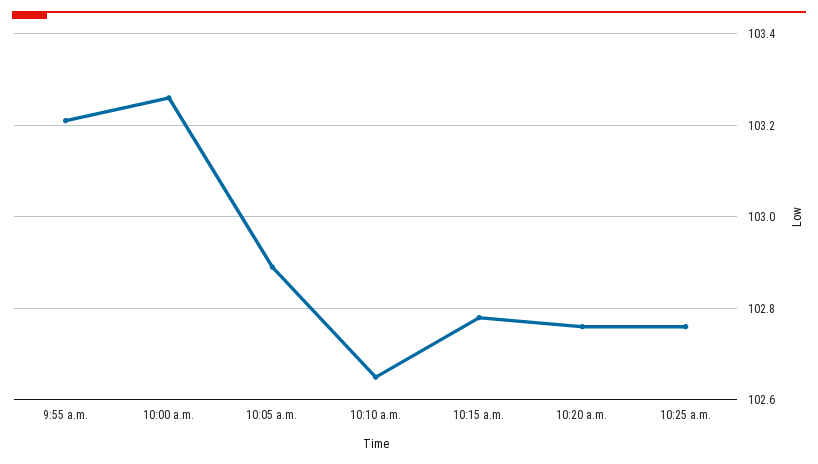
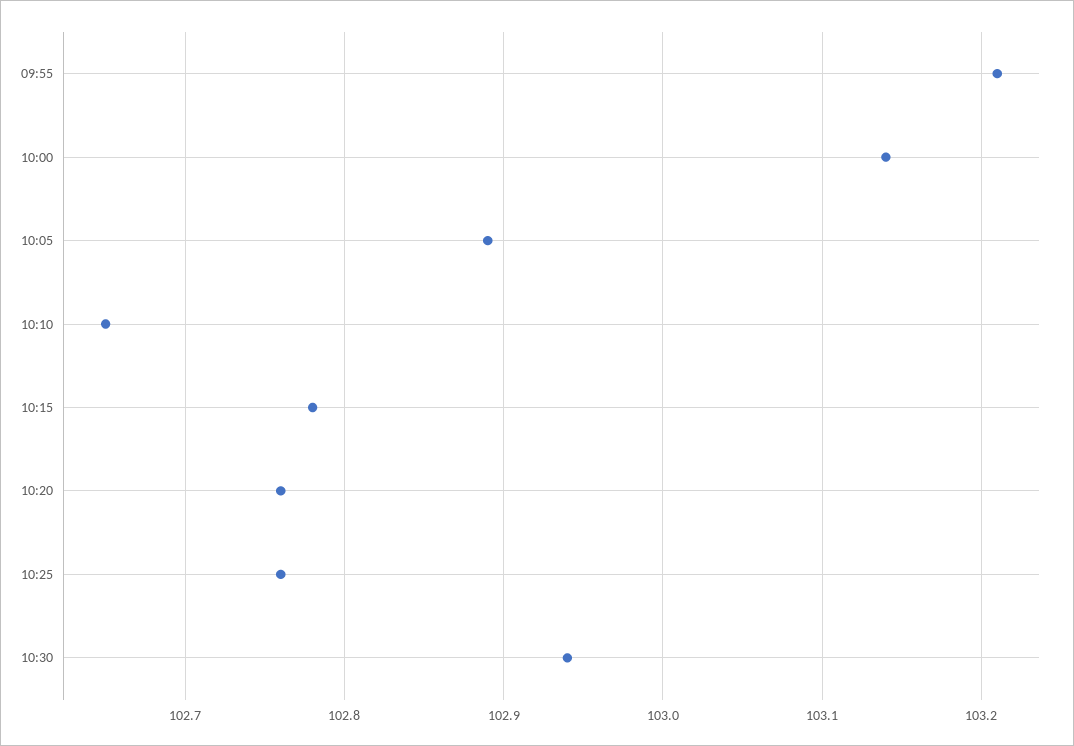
10:00 a.m.: 103.25 -> 103.14
10:30: none -> 102.94

